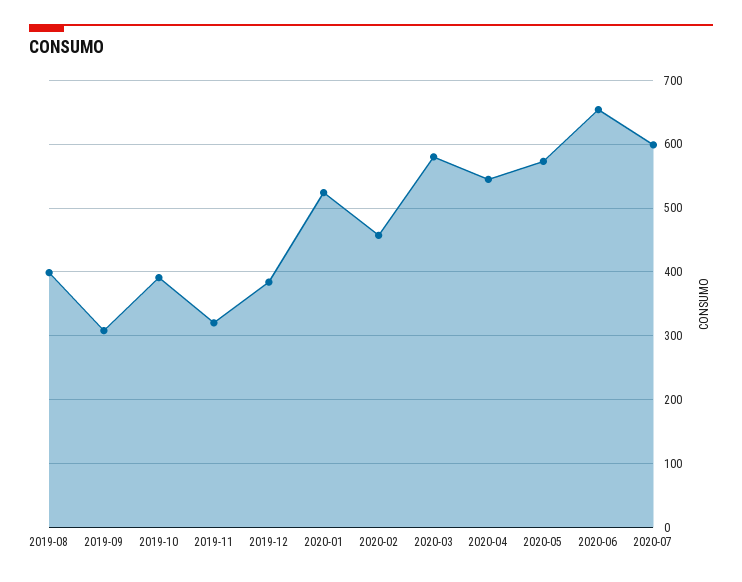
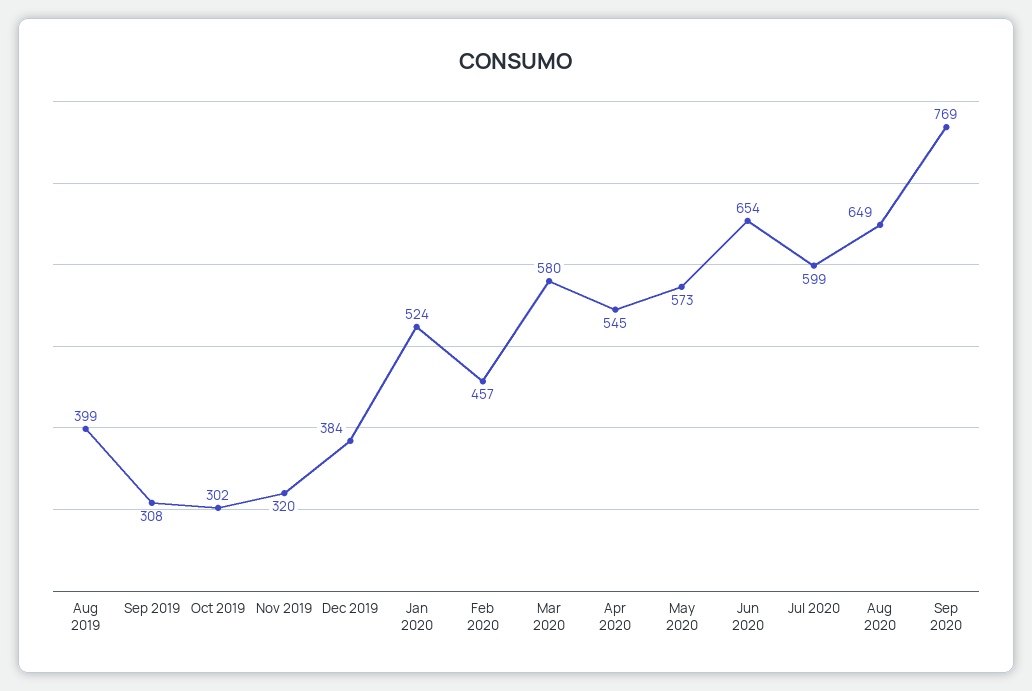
2019-10: 390 -> 302
Aug 2020: none -> 649
Sep 2020: none -> 769

